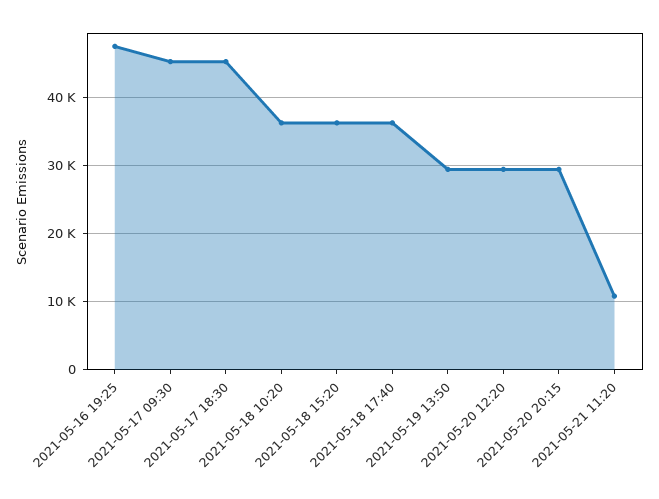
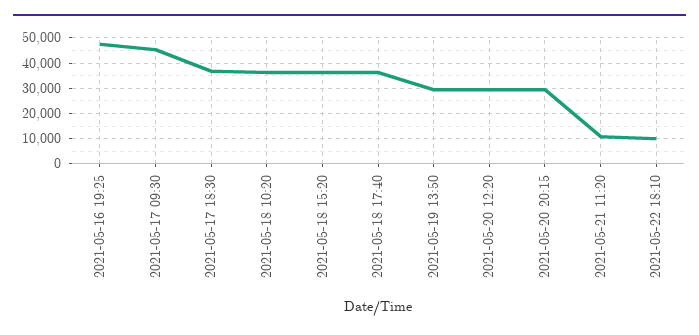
2021-05-17 18:30: 45000 -> 37500
2021-05-22 18:10: none -> 10000

